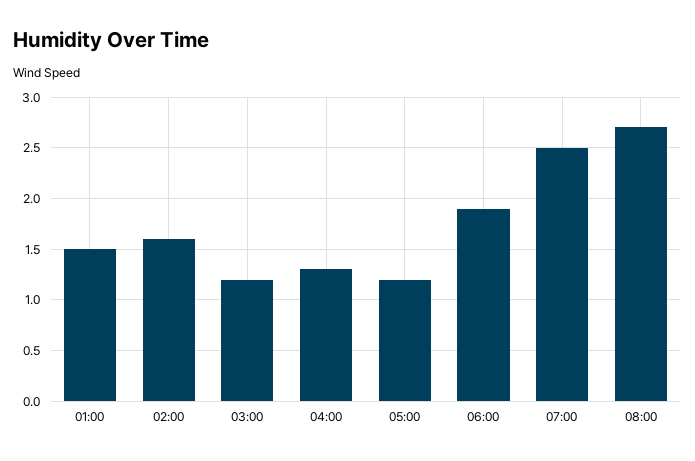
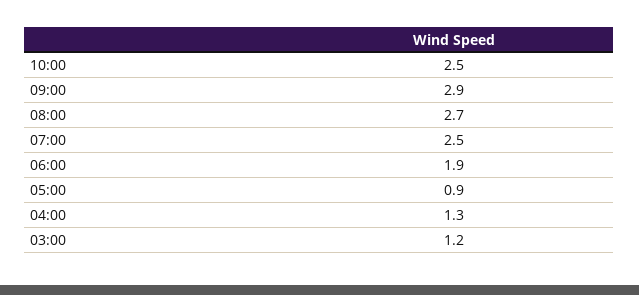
01:00: 1.5 -> none
02:00: 1.6 -> none
05:00: 1.2 -> 0.9
10:00: none -> 2.5
09:00: none -> 2.9

